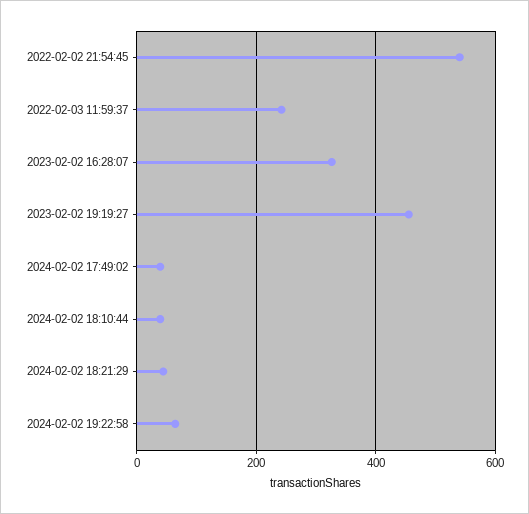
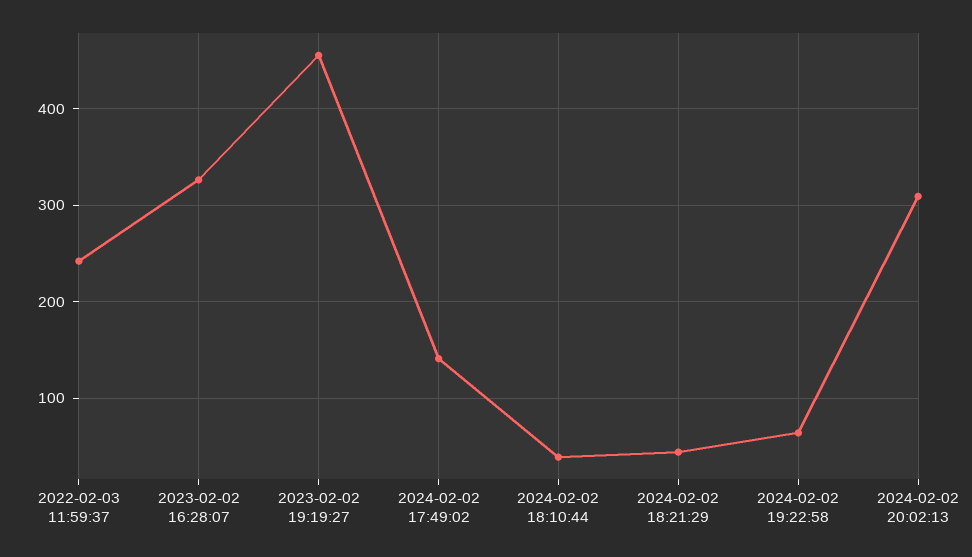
2022-02-02 21:54:45: 540 -> none
2024-02-02 17:49:02: 40 -> 140
2024-02-02 20:02:13: none -> 310

